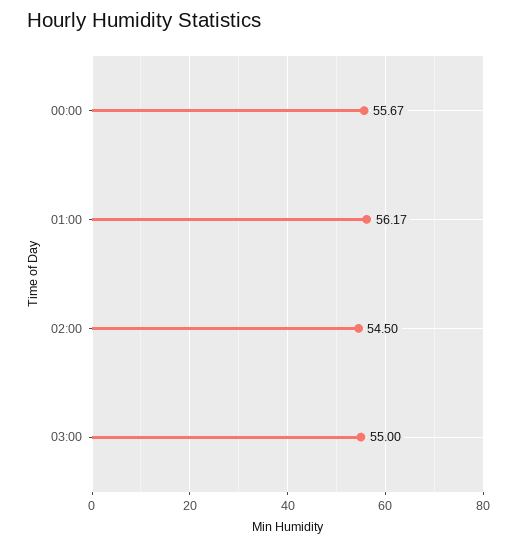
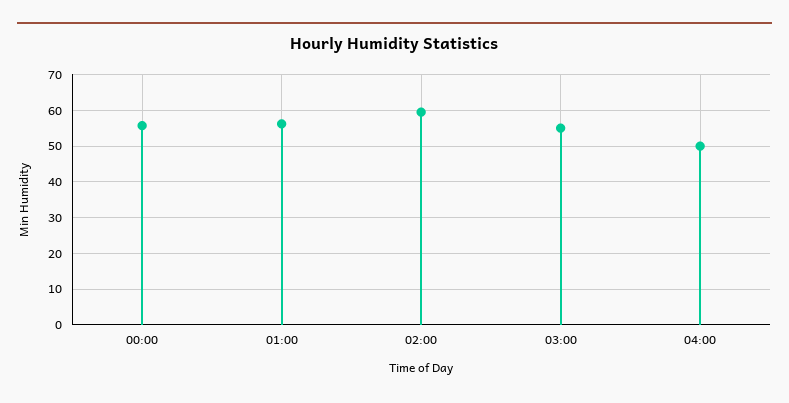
02:00: 54.5 -> 60
04:00: none -> 50

